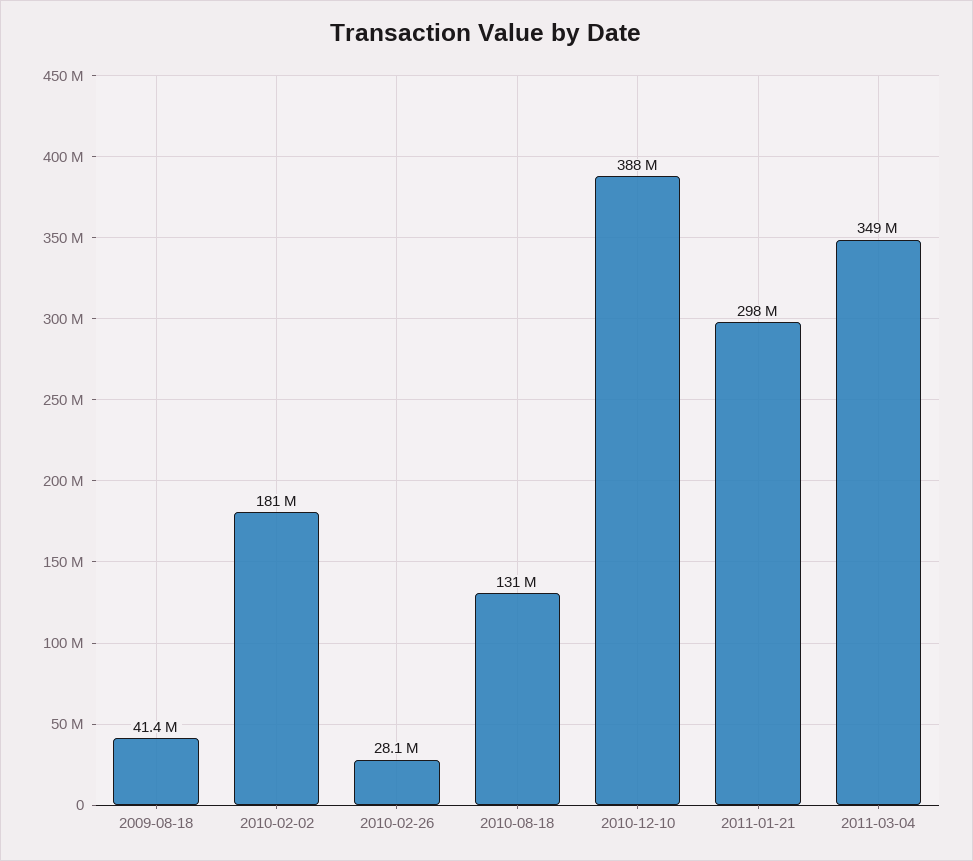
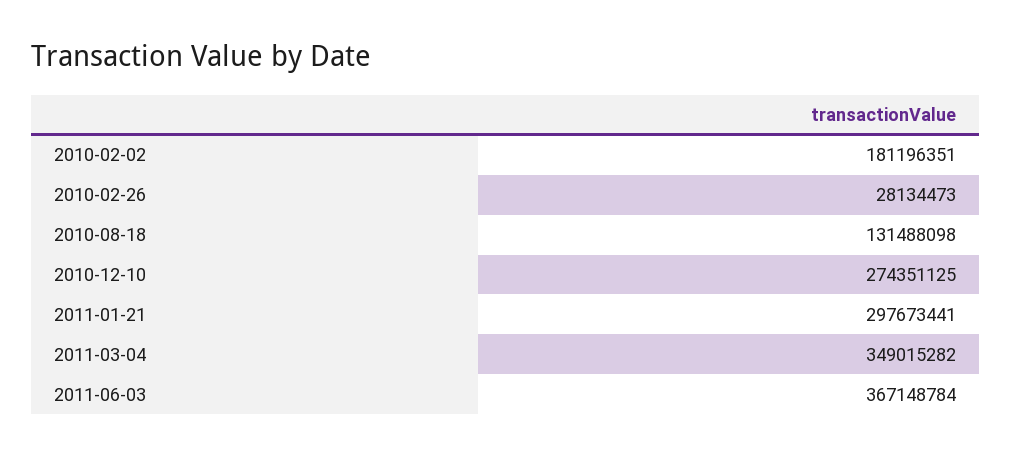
2009-08-18: 41400000 -> none
2010-12-10: 388000000 -> 274351125
2011-06-03: none -> 367148784

